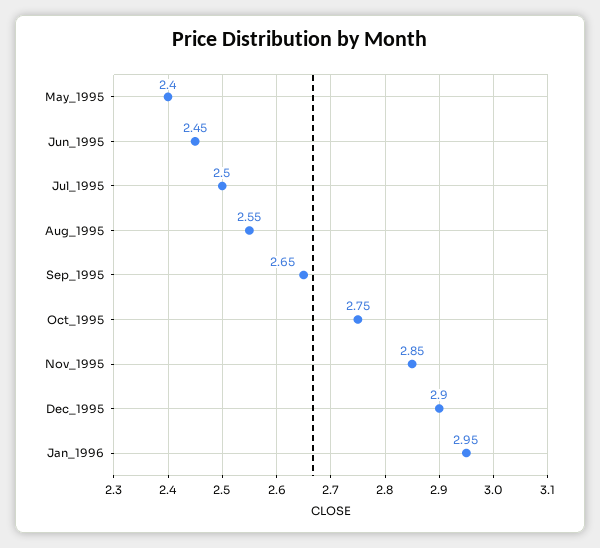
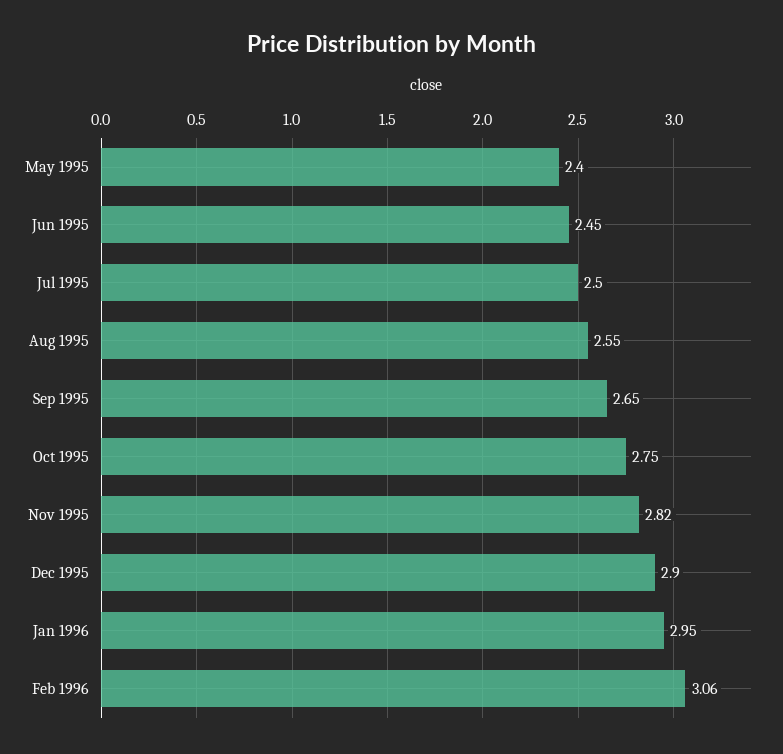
Nov_1995: 2.85 -> 2.82
Feb 1996: none -> 3.06

